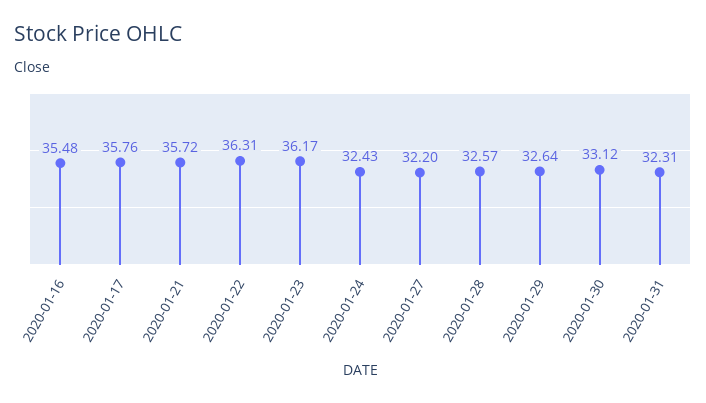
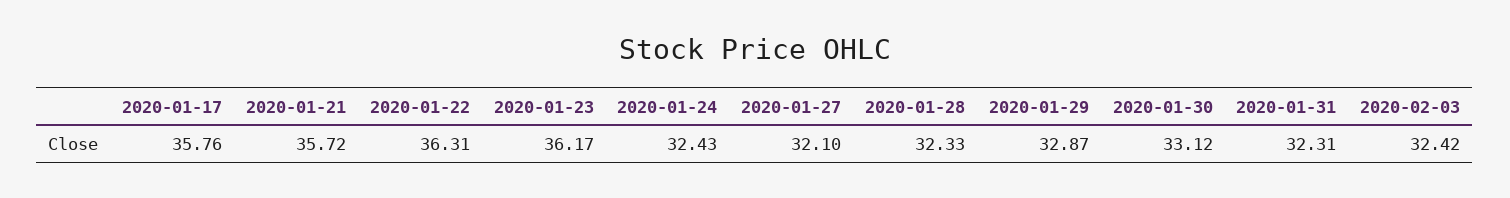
2020-01-16: 35.48 -> none
2020-01-27: 32.2 -> 32.1
2020-01-28: 32.57 -> 32.33
2020-01-29: 32.64 -> 32.87
2020-02-03: none -> 32.42

